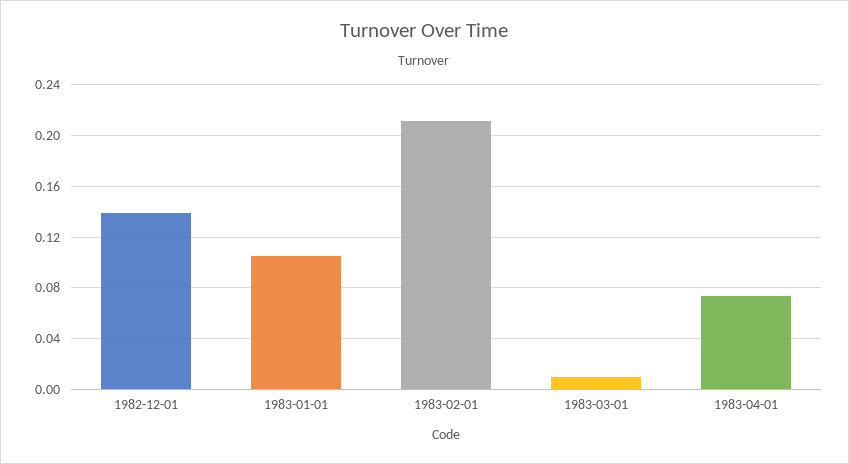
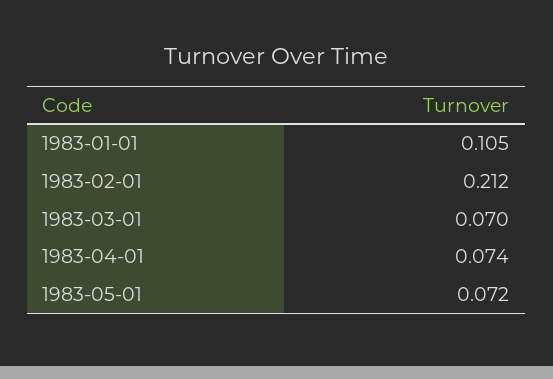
1982-12-01: 0.14 -> none
1983-03-01: 0.01 -> 0.07
1983-05-01: none -> 0.072

